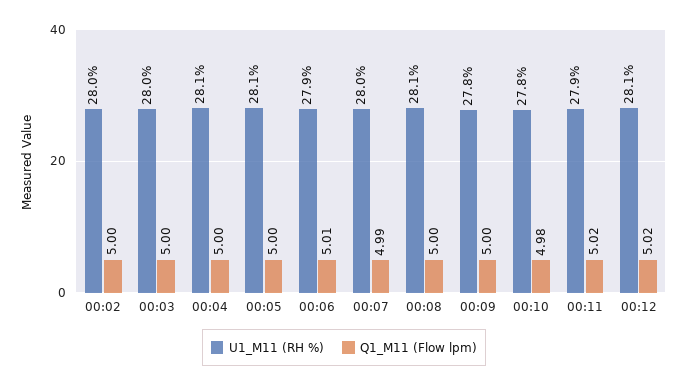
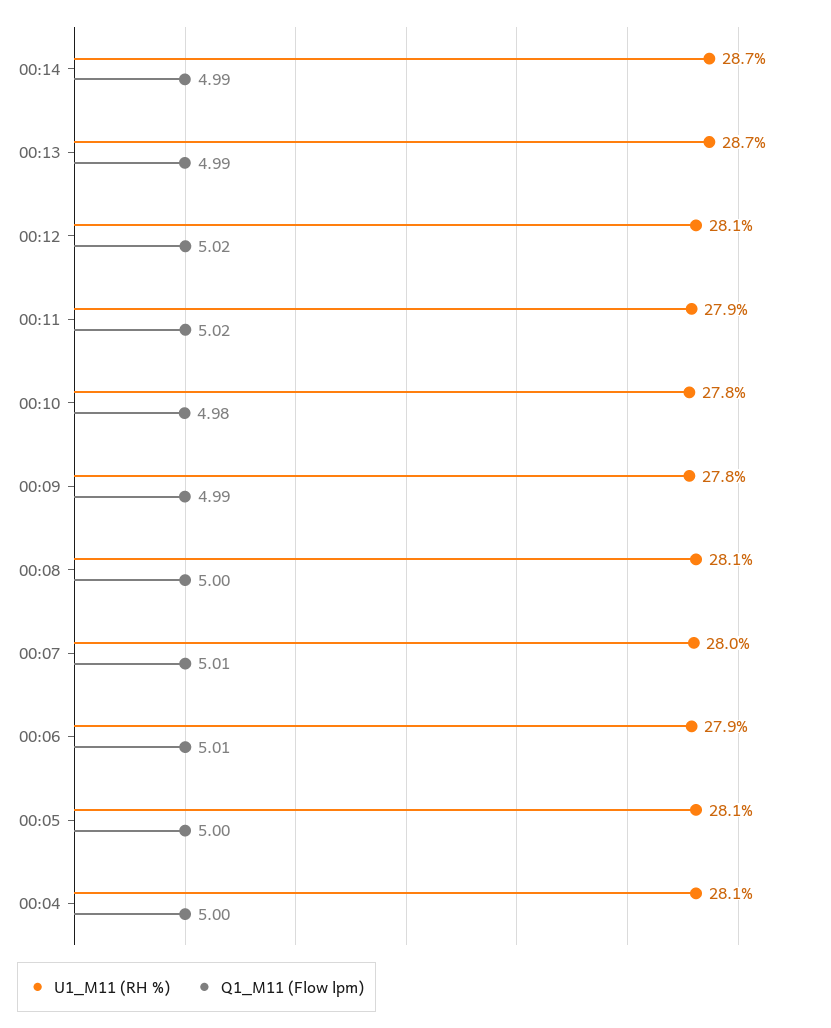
U1_M11 (RH %), 00:02: 28 -> none
Q1_M11 (Flow lpm), 00:02: 5 -> none
U1_M11 (RH %), 00:03: 28 -> none
Q1_M11 (Flow lpm), 00:03: 5 -> none
Q1_M11 (Flow lpm), 00:07: 4.99 -> 5.01
Q1_M11 (Flow lpm), 00:09: 5 -> 4.99
U1_M11 (RH %), 00:14: none -> 28.7
Q1_M11 (Flow lpm), 00:14: none -> 4.99
U1_M11 (RH %), 00:13: none -> 28.7
Q1_M11 (Flow lpm), 00:13: none -> 4.99

